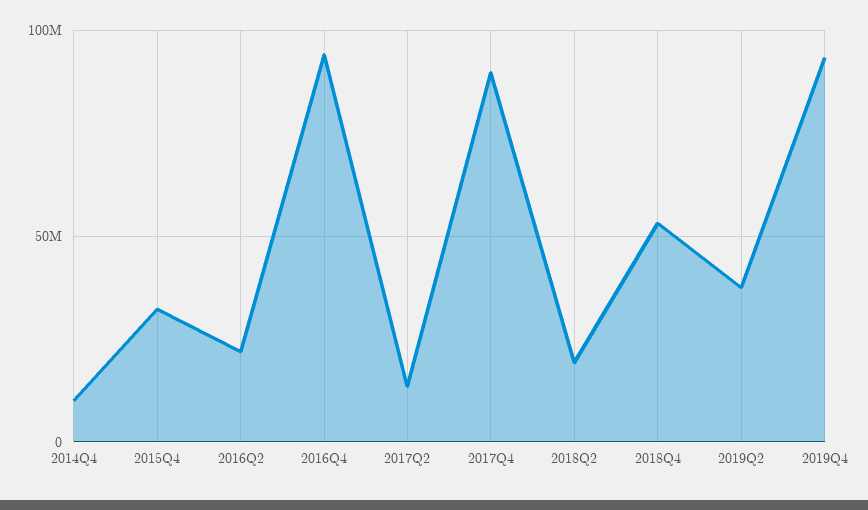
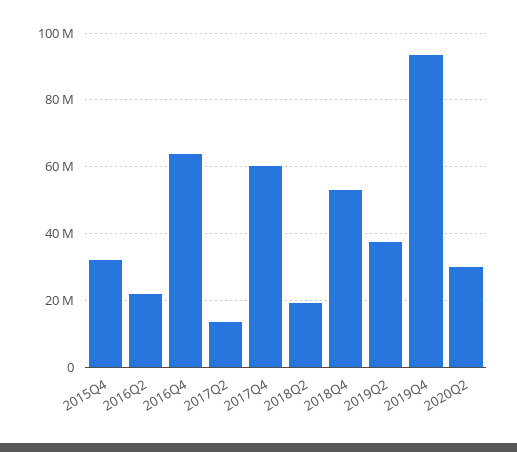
2014Q4: 10000000 -> none
2016Q4: 95000000 -> 64000000
2017Q4: 90000000 -> 60000000
2020Q2: none -> 30000000

